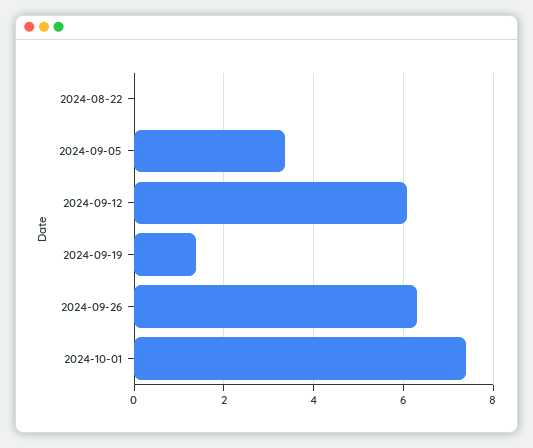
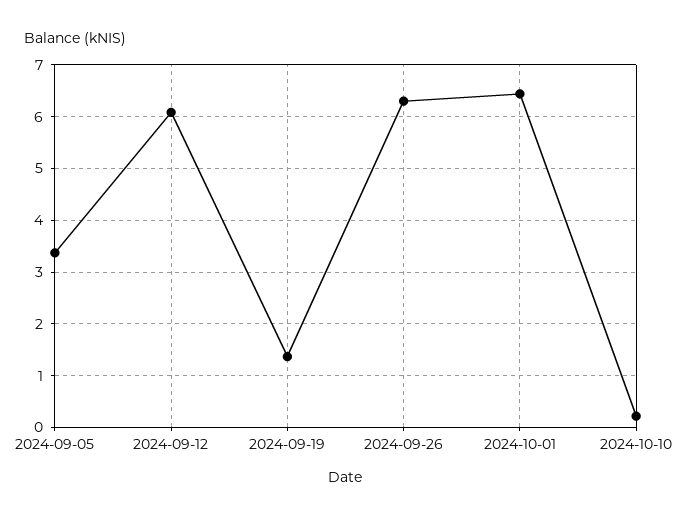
2024-08-22: 0 -> none
2024-10-01: 7.4 -> 6.4
2024-10-10: none -> 0.2

